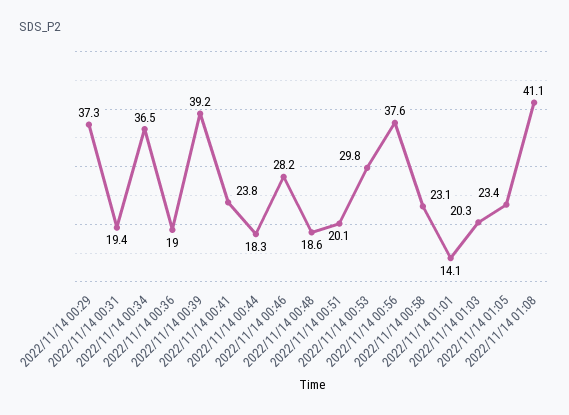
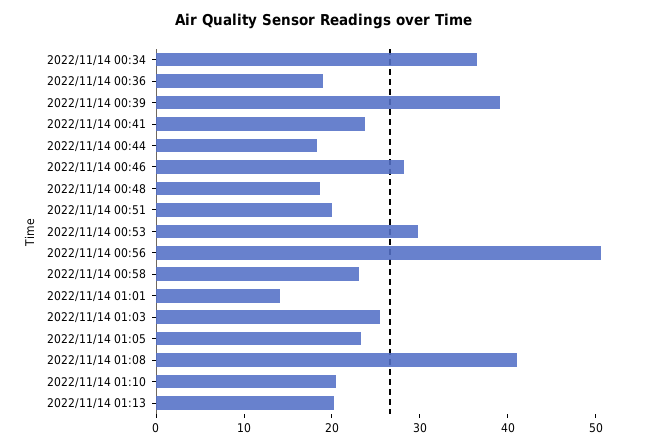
2022/11/14 00:29: 37.3 -> none
2022/11/14 00:31: 19.4 -> none
2022/11/14 00:56: 37.6 -> 50
2022/11/14 01:03: 20.3 -> 26
2022/11/14 01:10: none -> 20
2022/11/14 01:13: none -> 20

